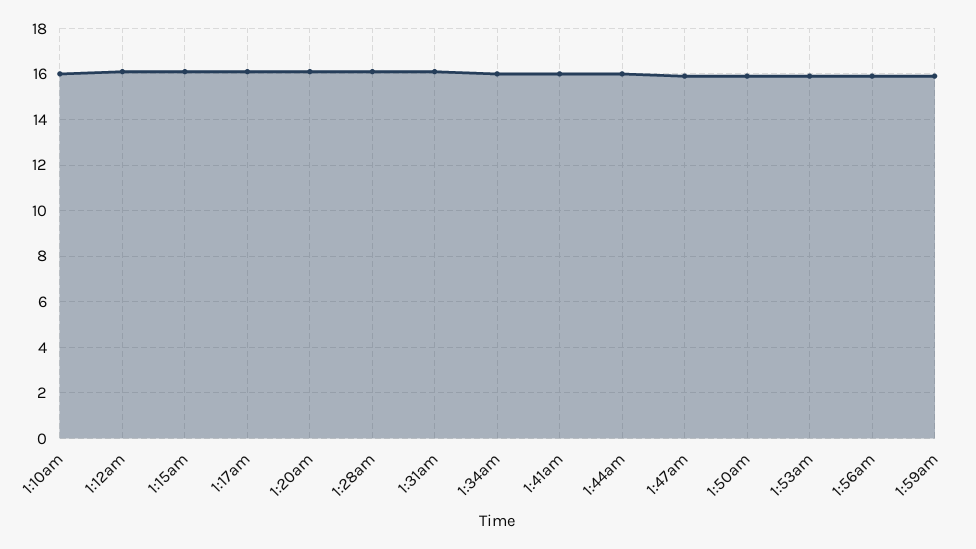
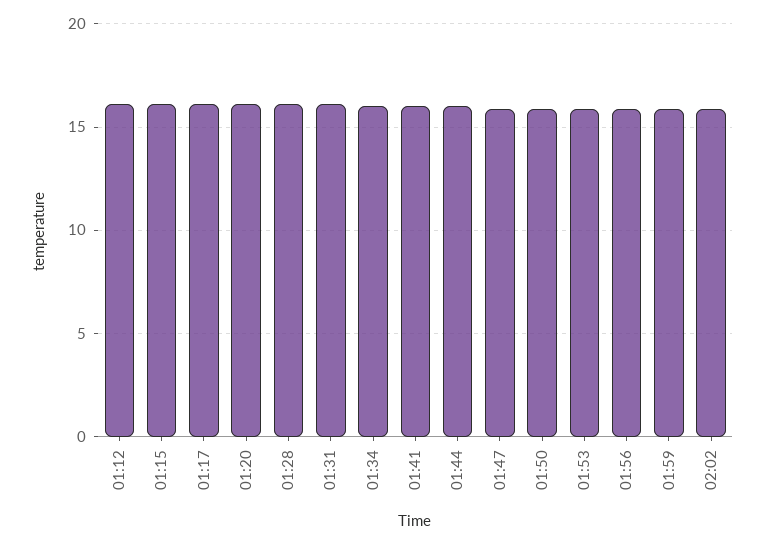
1:10am: 16 -> none
02:02: none -> 16

